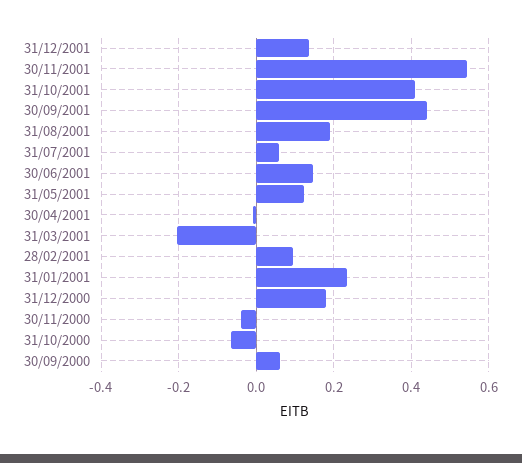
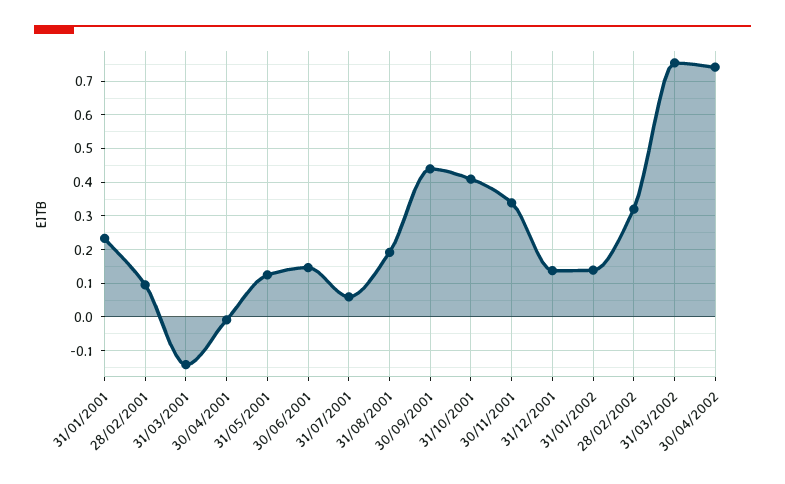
30/11/2001: 0.54 -> 0.34
31/03/2001: -0.2 -> -0.14
31/12/2000: 0.18 -> none
30/11/2000: -0.04 -> none
31/10/2000: -0.06 -> none
30/09/2000: 0.06 -> none
31/01/2002: none -> 0.14
28/02/2002: none -> 0.32
31/03/2002: none -> 0.76
30/04/2002: none -> 0.74

